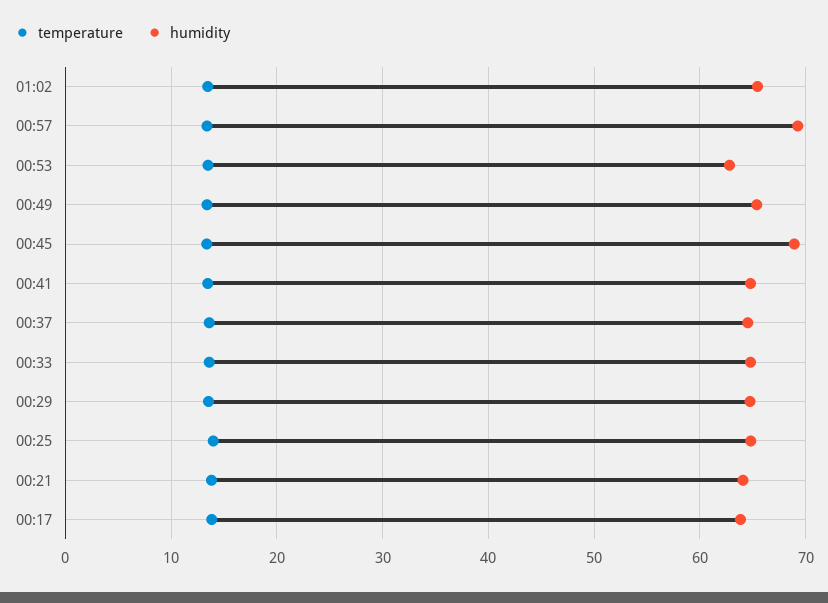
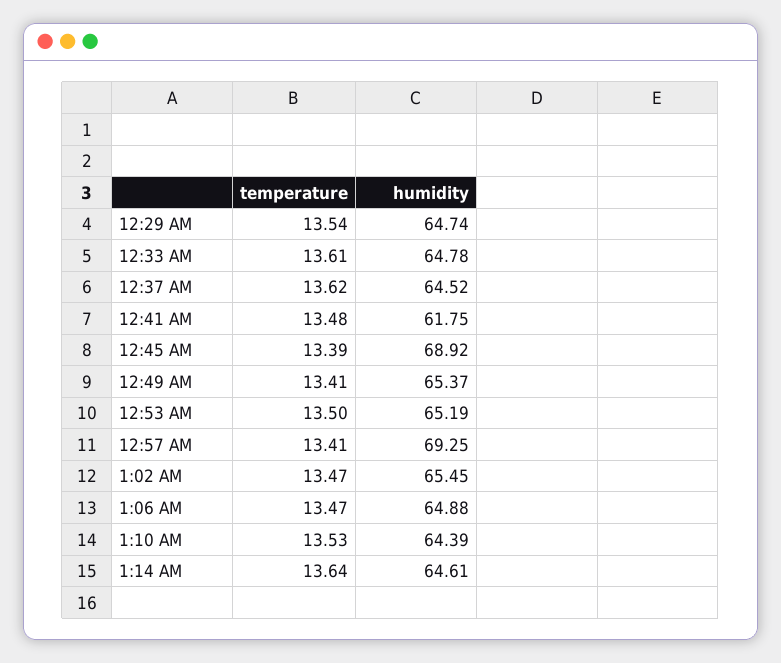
humidity, 00:53: 63 -> 65.19
humidity, 00:41: 65 -> 61.75
temperature, 00:25: 14 -> none
humidity, 00:25: 65 -> none
temperature, 00:21: 14 -> none
humidity, 00:21: 64 -> none
temperature, 00:17: 14 -> none
humidity, 00:17: 64 -> none
temperature, 1:06 AM: none -> 13.47
humidity, 1:06 AM: none -> 64.88
temperature, 1:10 AM: none -> 13.53
humidity, 1:10 AM: none -> 64.39
temperature, 1:14 AM: none -> 13.64
humidity, 1:14 AM: none -> 64.61

